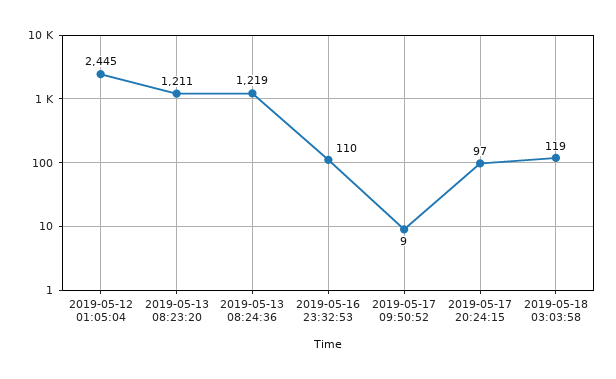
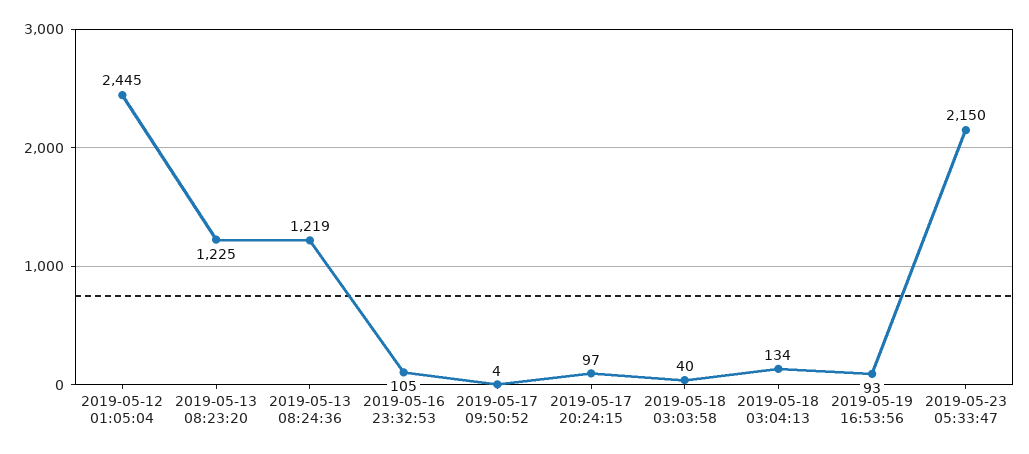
2019-05-13 08:23:20: 1211 -> 1225
2019-05-16 23:32:53: 110 -> 105
2019-05-17 09:50:52: 9 -> 4
2019-05-18 03:03:58: 119 -> 40
2019-05-18 03:04:13: none -> 134
2019-05-19 16:53:56: none -> 93
2019-05-23 05:33:47: none -> 2150

